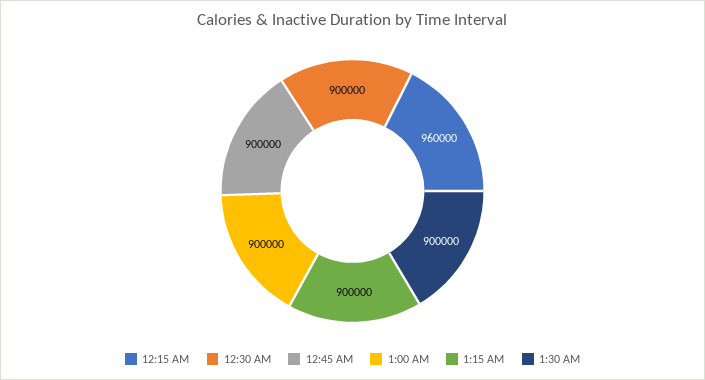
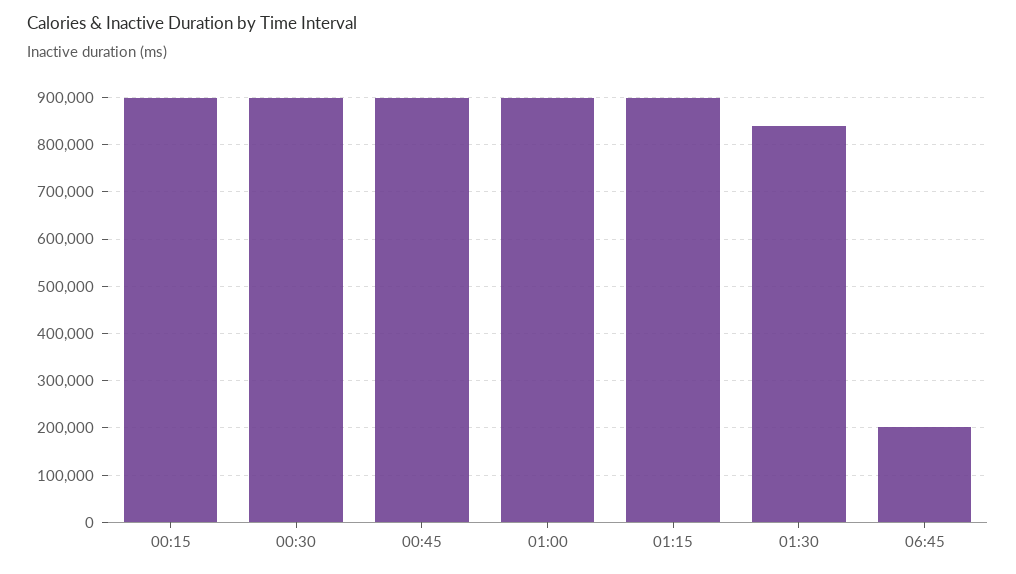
12:15 AM: 960000 -> 900000
1:30 AM: 900000 -> 840000
06:45: none -> 200000

